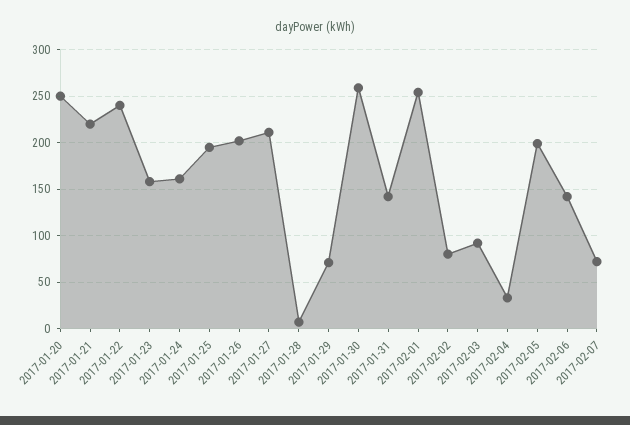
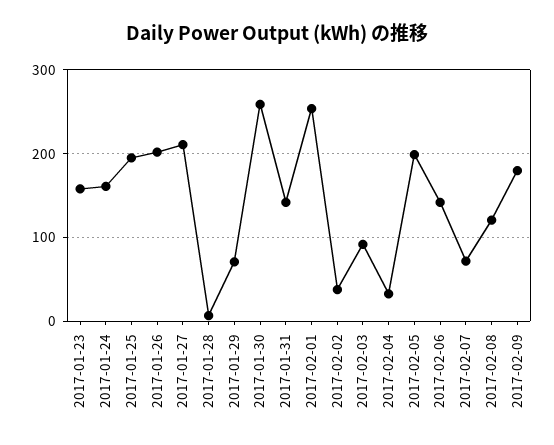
2017-01-20: 250 -> none
2017-01-21: 220 -> none
2017-01-22: 240 -> none
2017-02-02: 80 -> 40
2017-02-08: none -> 120
2017-02-09: none -> 180

